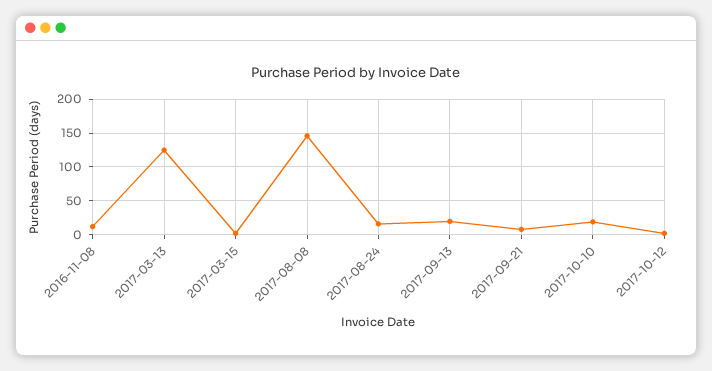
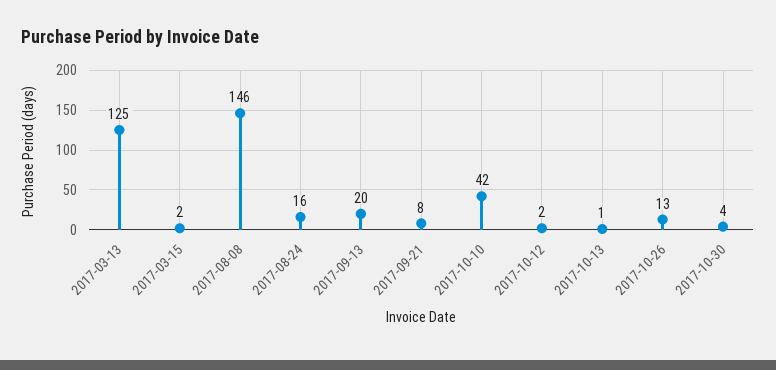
2016-11-08: 10 -> none
2017-10-10: 20 -> 42
2017-10-13: none -> 1
2017-10-26: none -> 13
2017-10-30: none -> 4

